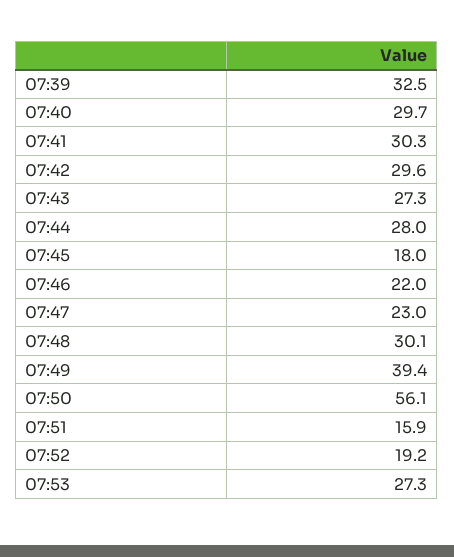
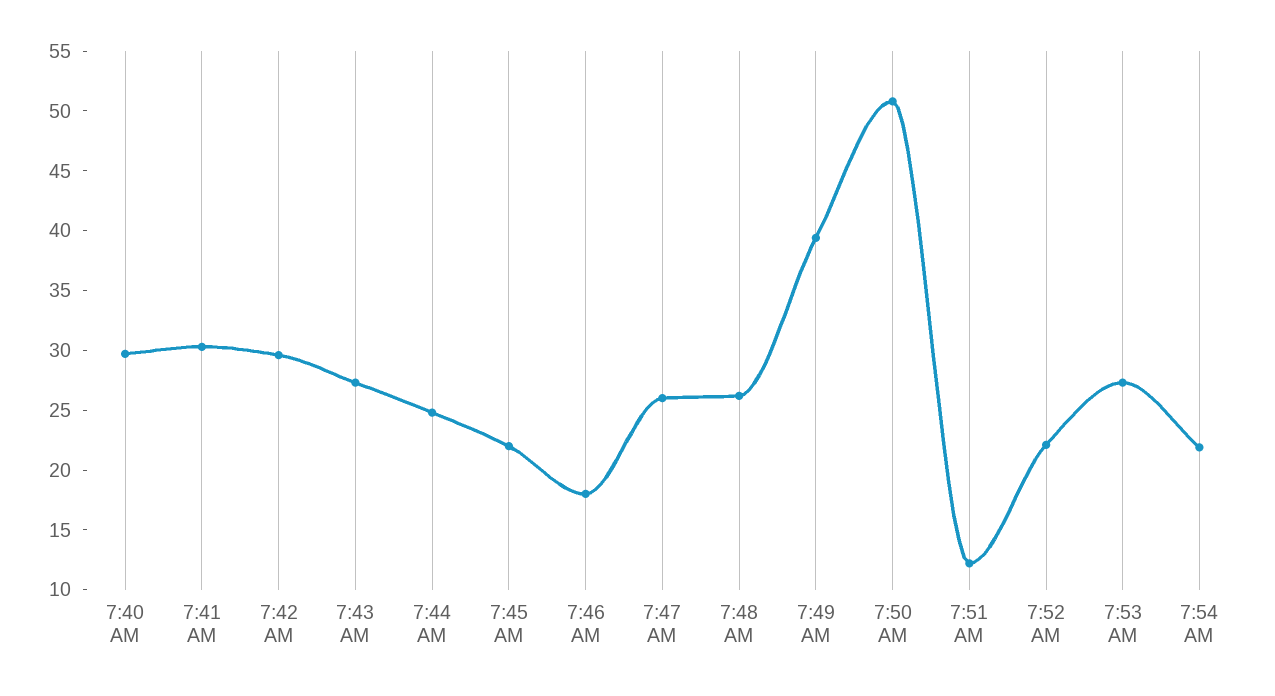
07:39: 32.5 -> none
07:44: 28 -> 25
07:45: 18 -> 22
07:46: 22 -> 18
07:47: 23 -> 26
07:48: 30.1 -> 26
07:50: 56.1 -> 51
07:51: 15.9 -> 12
07:52: 19.2 -> 22
7:54 AM: none -> 22

